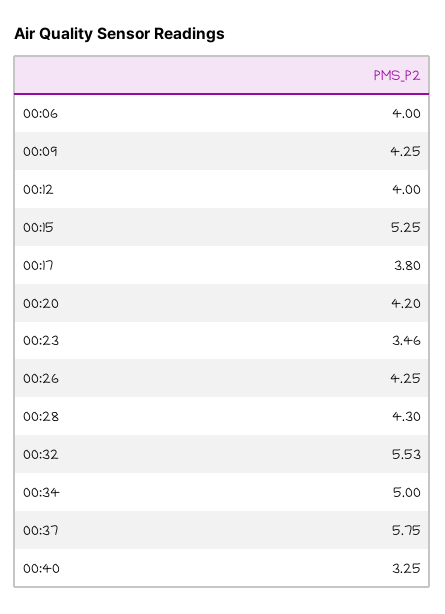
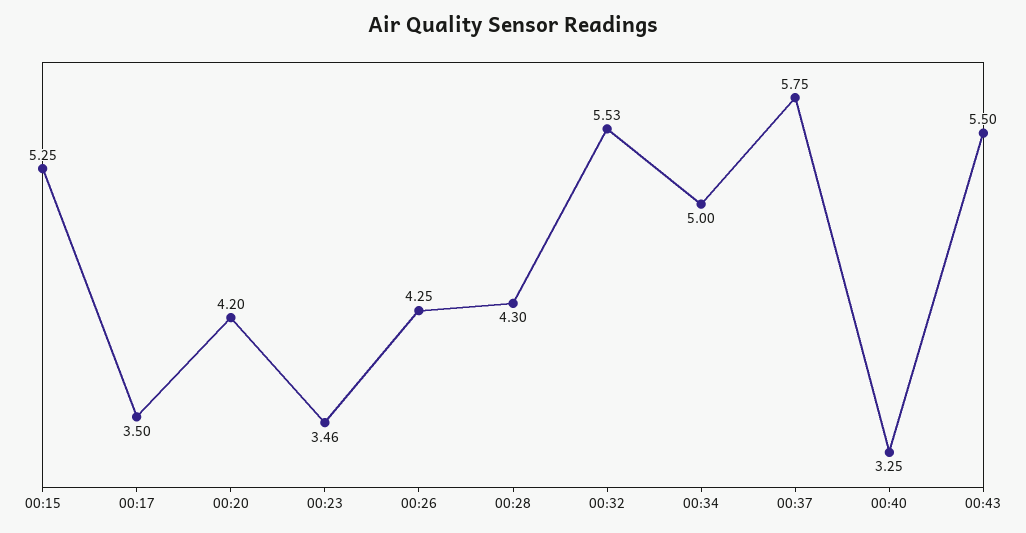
00:06: 4 -> none
00:09: 4.25 -> none
00:12: 4 -> none
00:17: 3.8 -> 3.5
00:43: none -> 5.5

